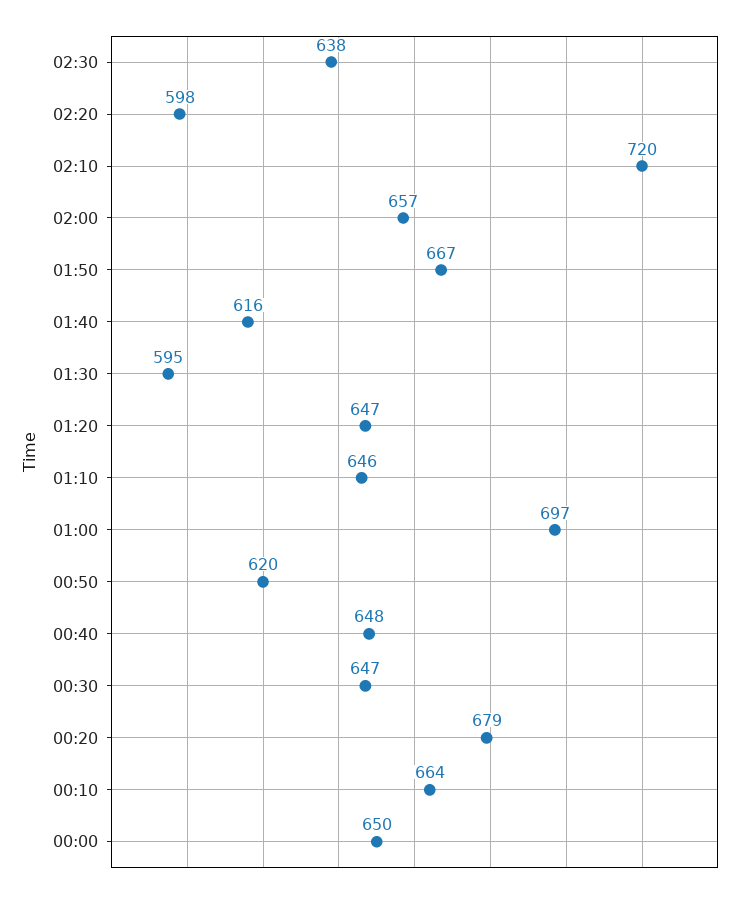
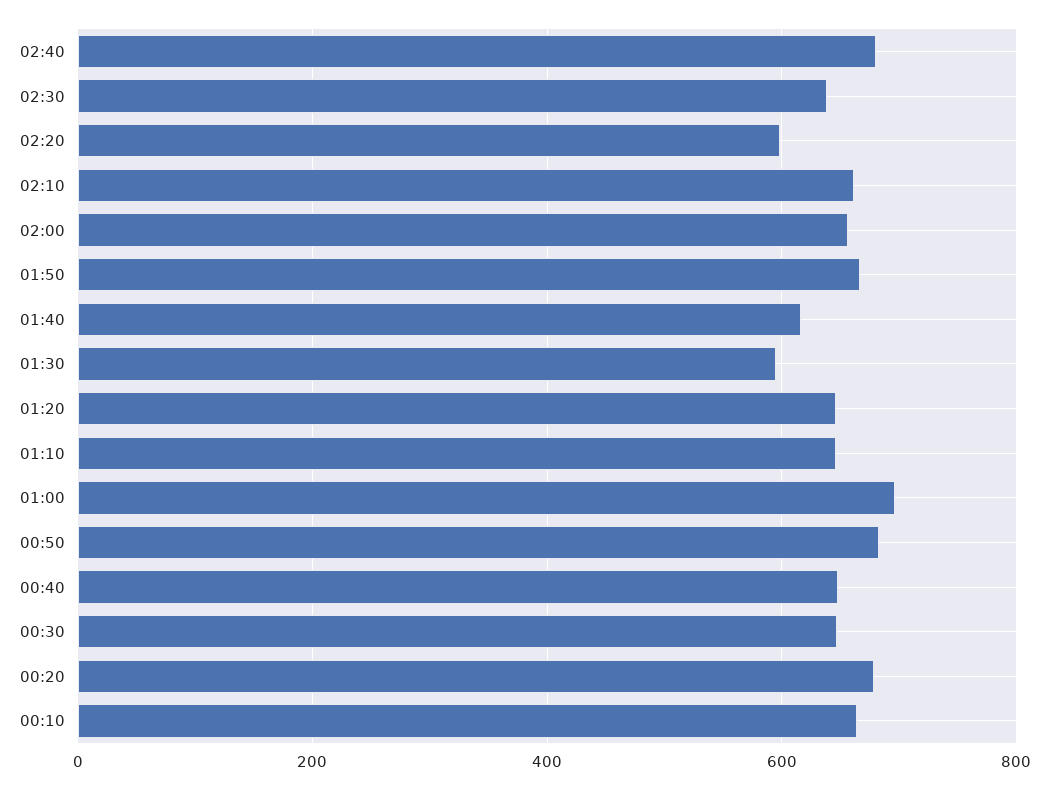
02:10: 720 -> 660
00:50: 620 -> 680
00:00: 650 -> none
02:40: none -> 680

